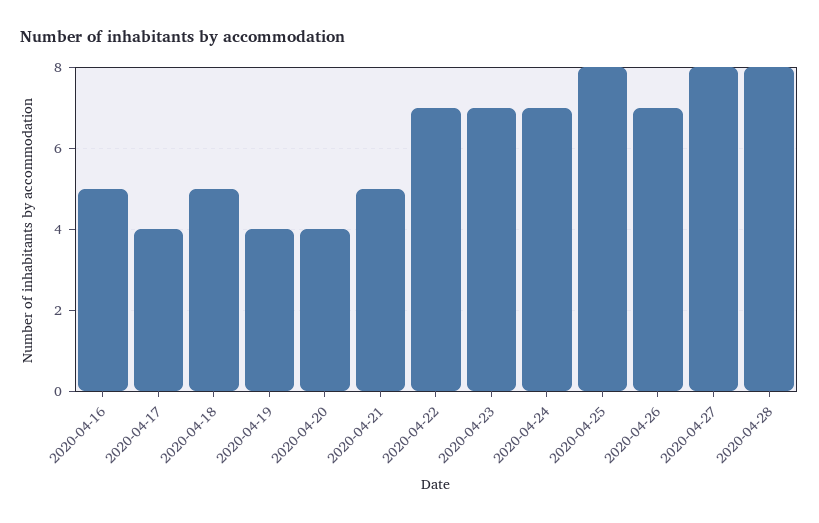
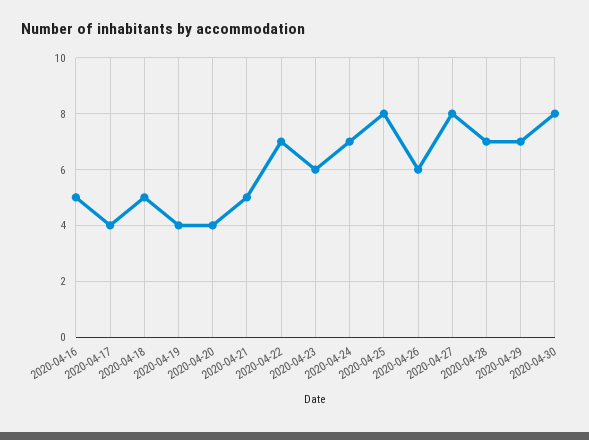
2020-04-23: 7 -> 6
2020-04-26: 7 -> 6
2020-04-28: 8 -> 7
2020-04-29: none -> 7
2020-04-30: none -> 8

